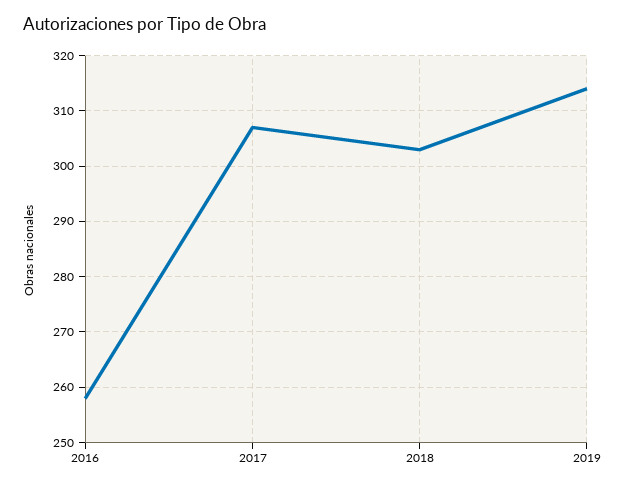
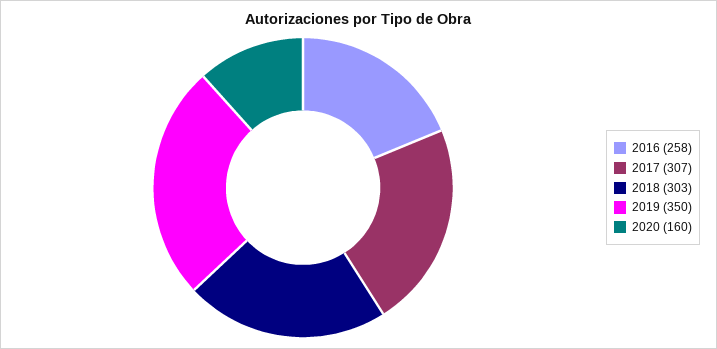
2019: 315 -> 350
2020: none -> 160

